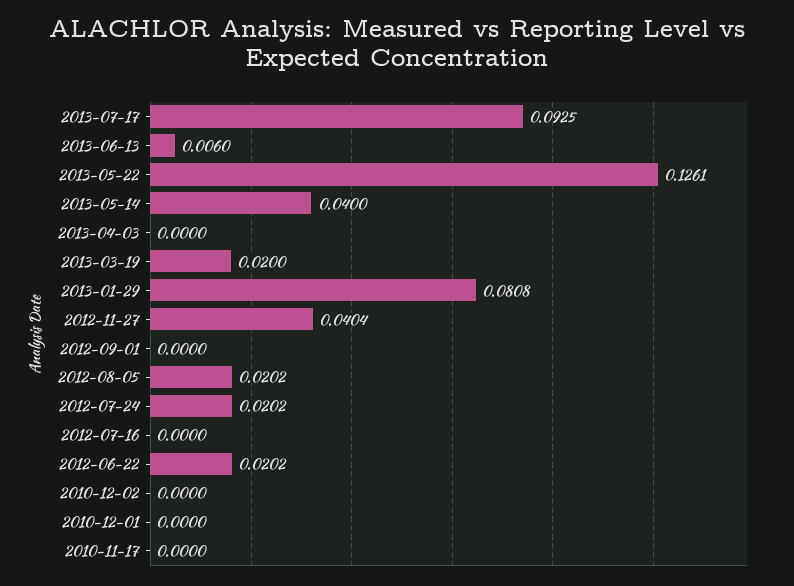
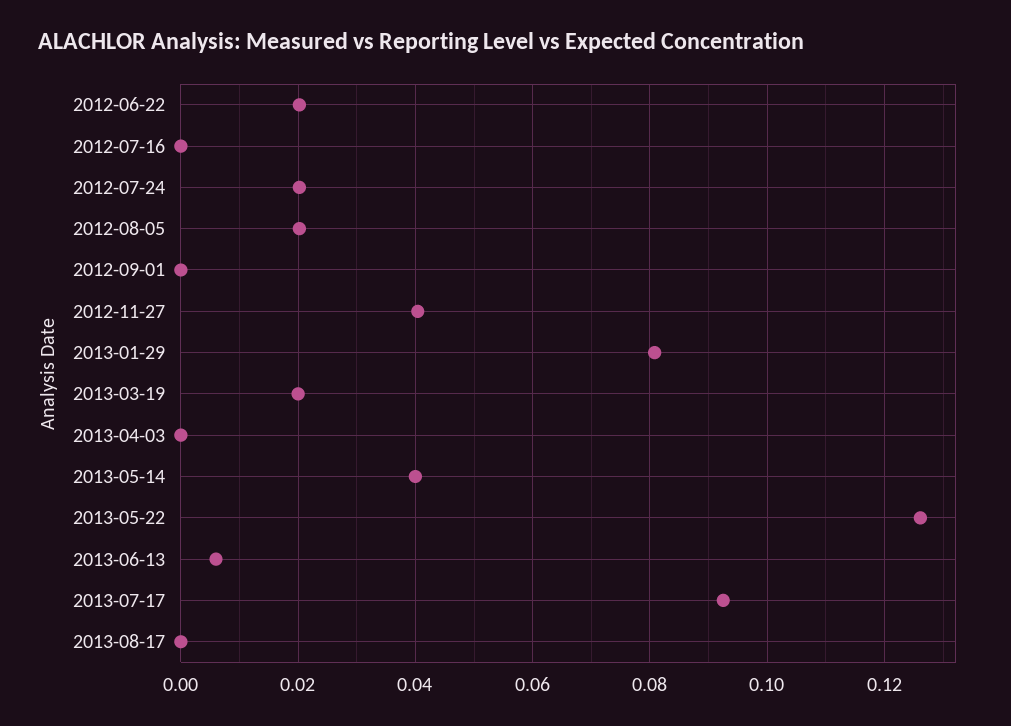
2010-12-02: 0 -> none
2010-12-01: 0 -> none
2010-11-17: 0 -> none
2013-08-17: none -> 0

